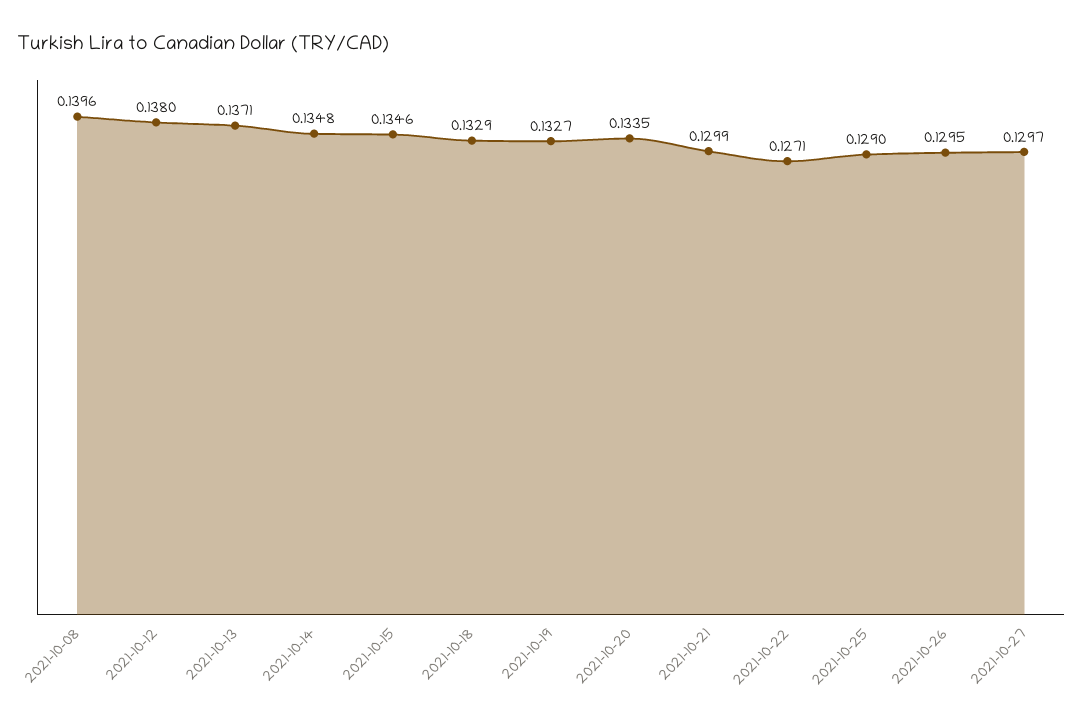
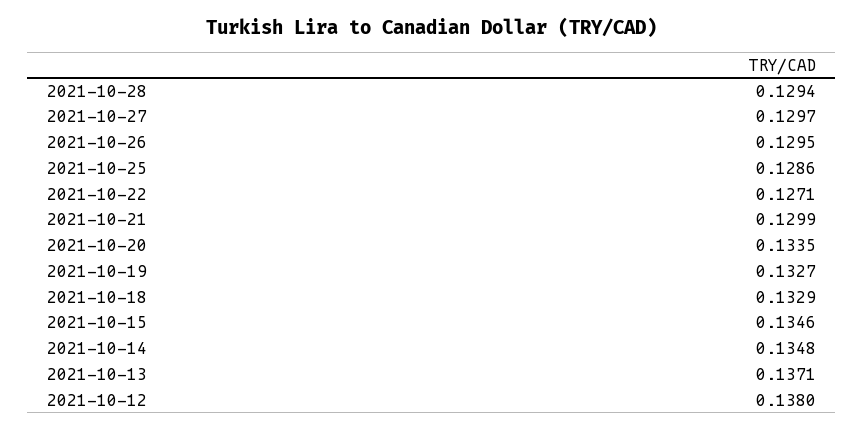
2021-10-08: 0.1396 -> none
2021-10-25: 0.129 -> 0.1286
2021-10-28: none -> 0.1294

